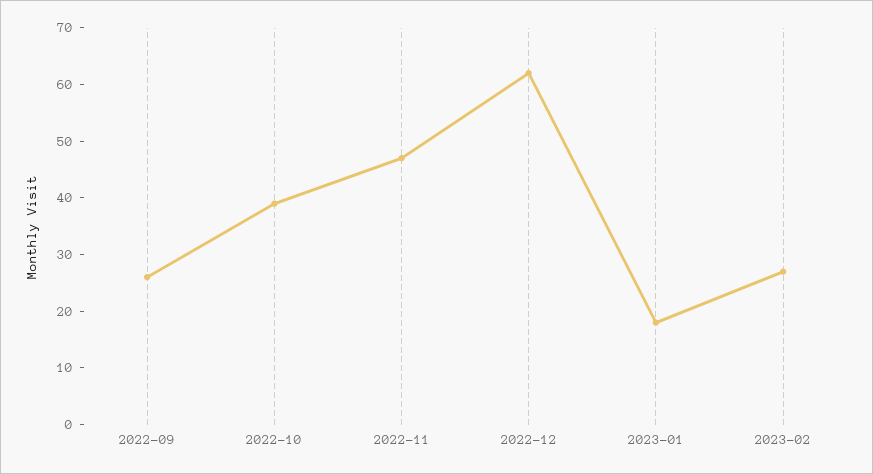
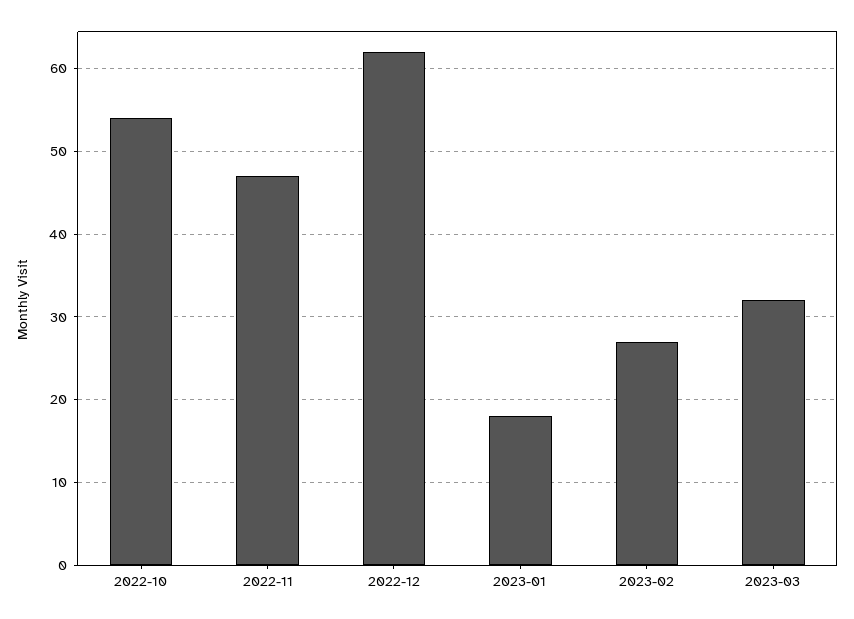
2022-09: 25 -> none
2022-10: 40 -> 54
2023-03: none -> 32

